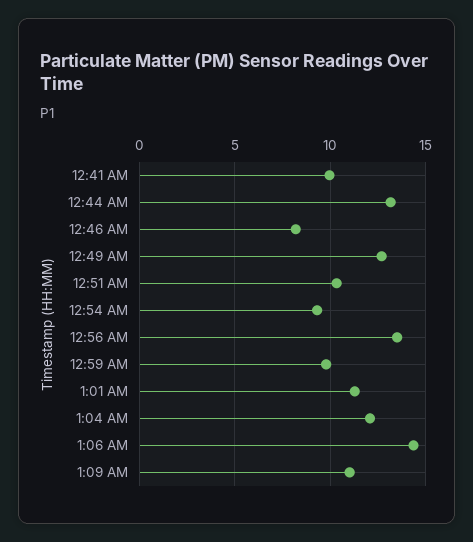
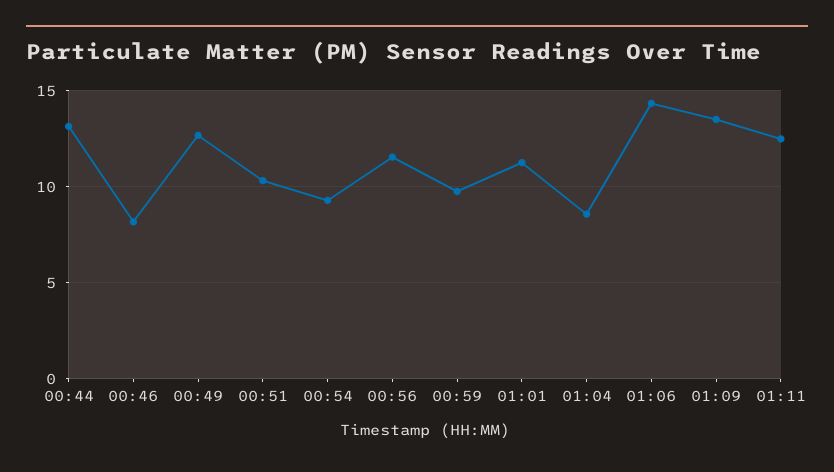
12:41 AM: 10 -> none
12:56 AM: 13.5 -> 11.5
1:04 AM: 12 -> 8.5
1:09 AM: 11 -> 13.5
01:11: none -> 12.5

